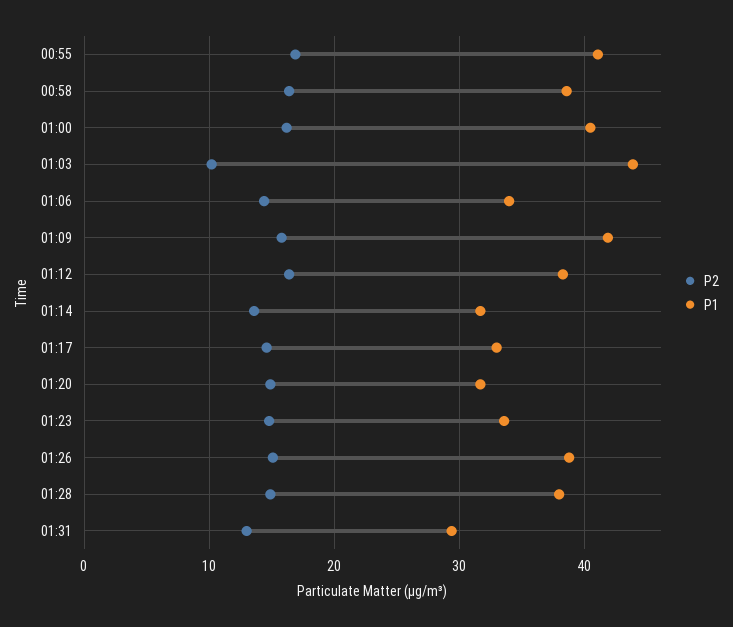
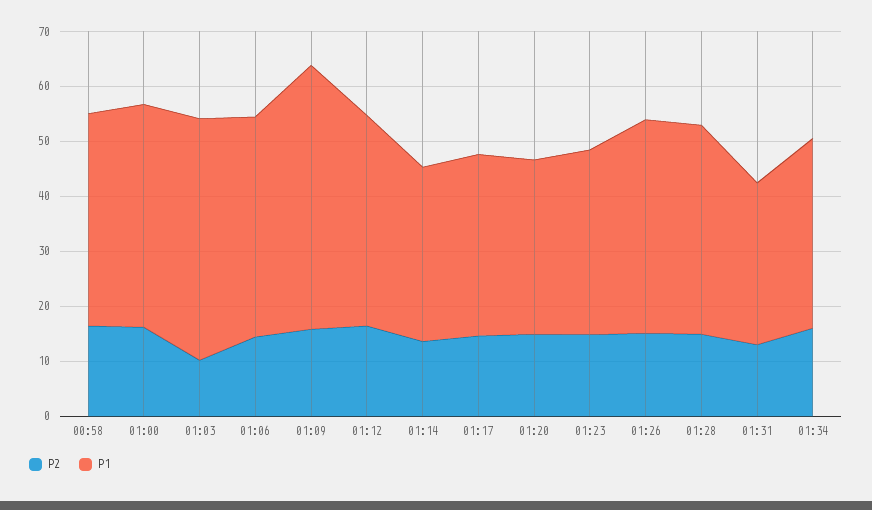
P2, 00:55: 17 -> none
P1, 00:55: 41 -> none
P1, 01:06: 34 -> 40
P1, 01:09: 42 -> 48
P2, 01:34: none -> 16
P1, 01:34: none -> 34

